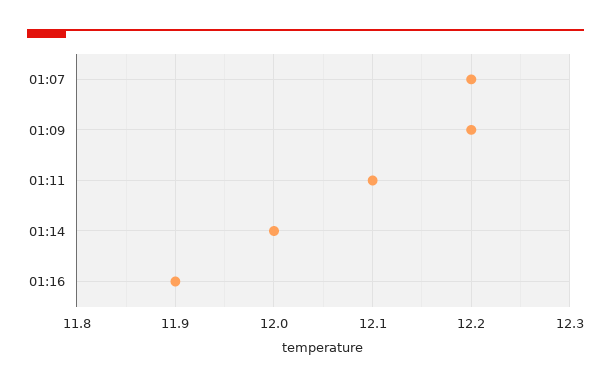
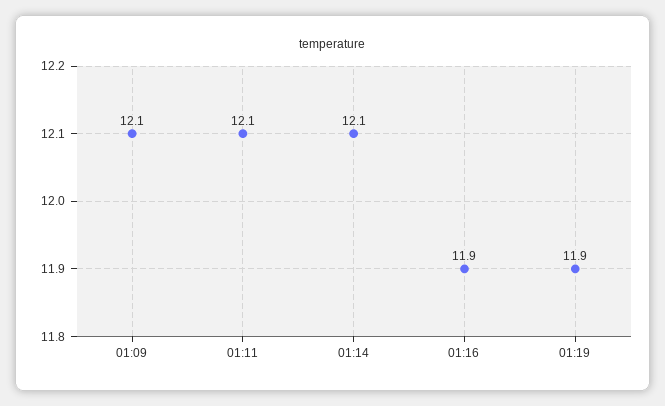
01:07: 12.2 -> none
01:09: 12.2 -> 12.1
01:14: 12 -> 12.1
01:19: none -> 11.9

